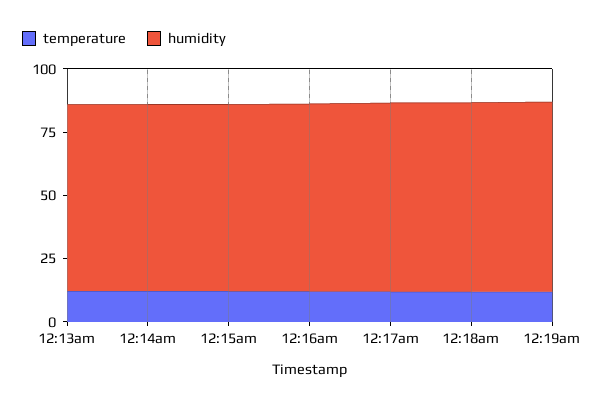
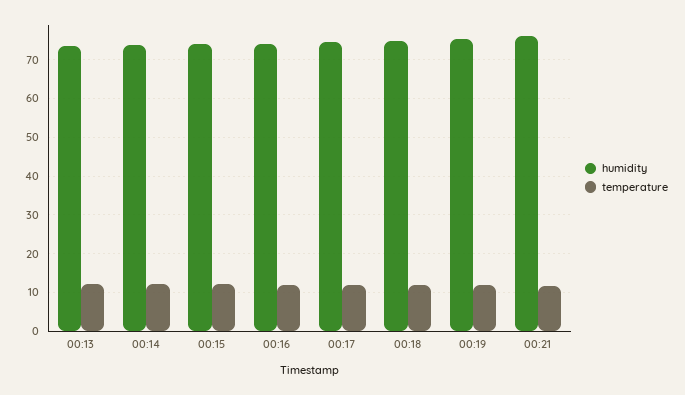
humidity, 00:21: none -> 76
temperature, 00:21: none -> 12

